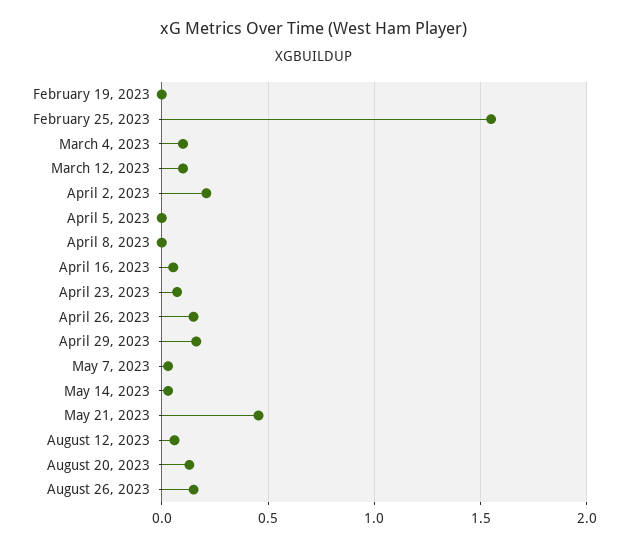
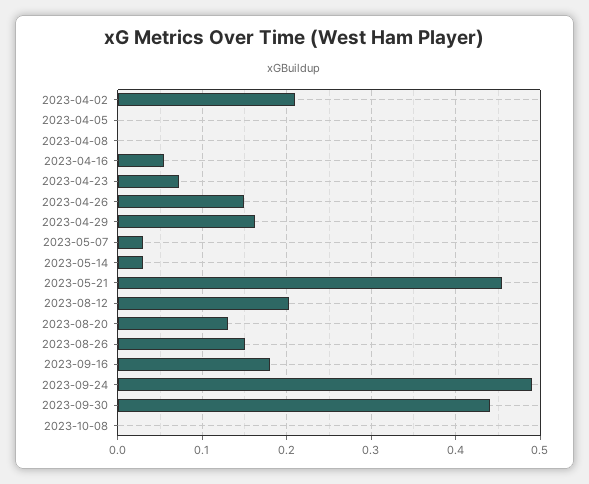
February 19, 2023: 0 -> none
February 25, 2023: 1.55 -> none
March 4, 2023: 0.1 -> none
March 12, 2023: 0.1 -> none
August 12, 2023: 0.05 -> 0.2
2023-09-16: none -> 0.18
2023-09-24: none -> 0.49
2023-09-30: none -> 0.44
2023-10-08: none -> 0

